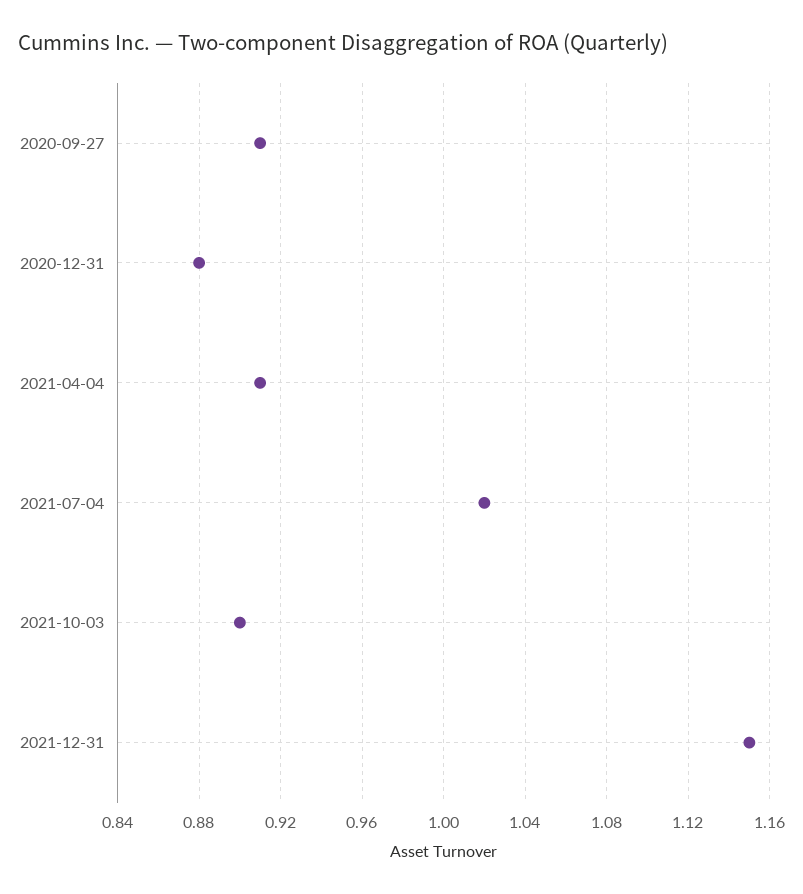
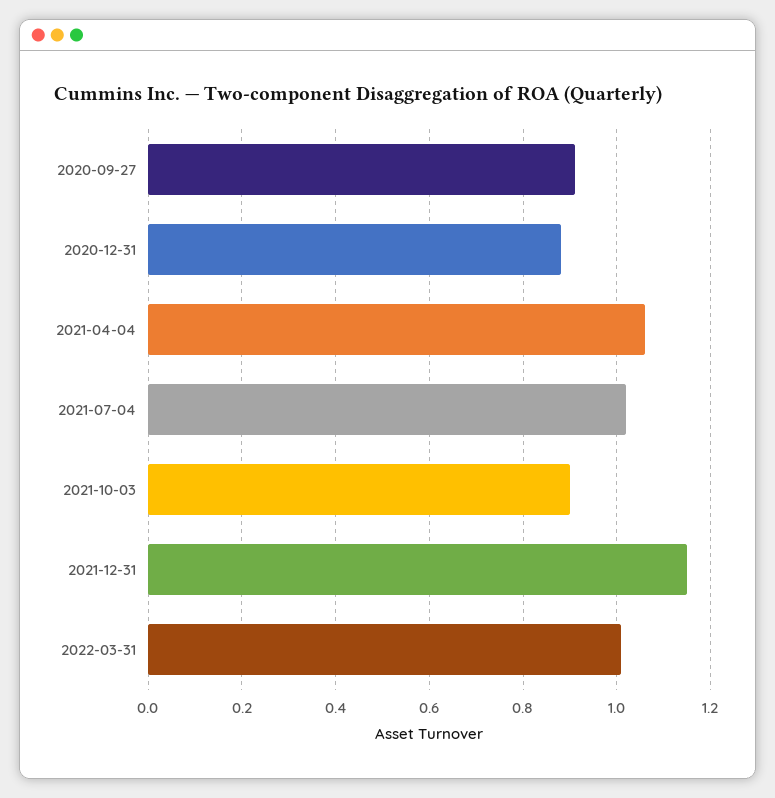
2021-04-04: 0.91 -> 1.05
2022-03-31: none -> 1

